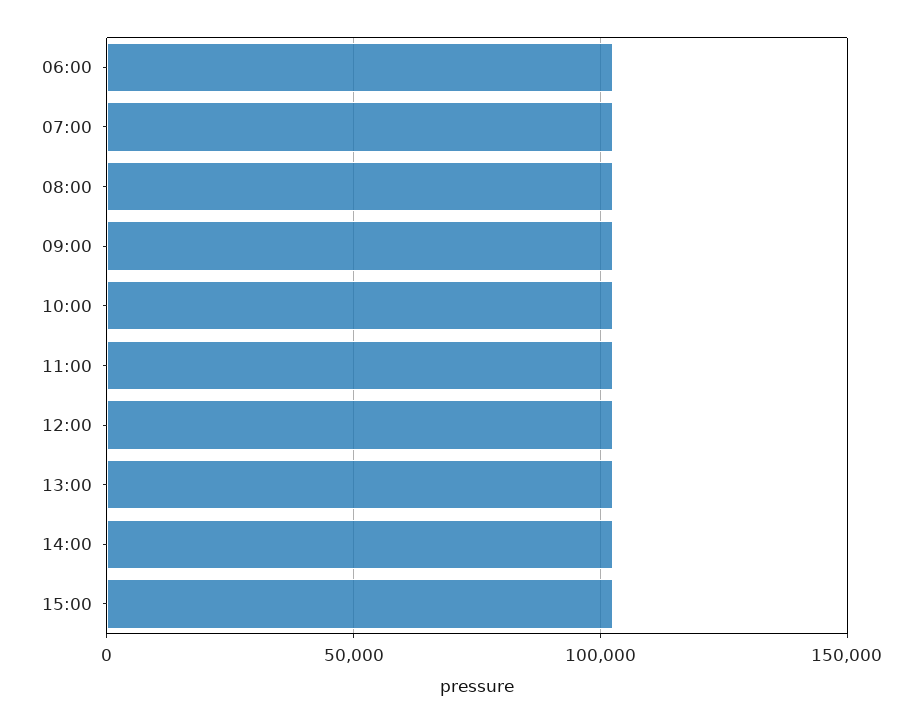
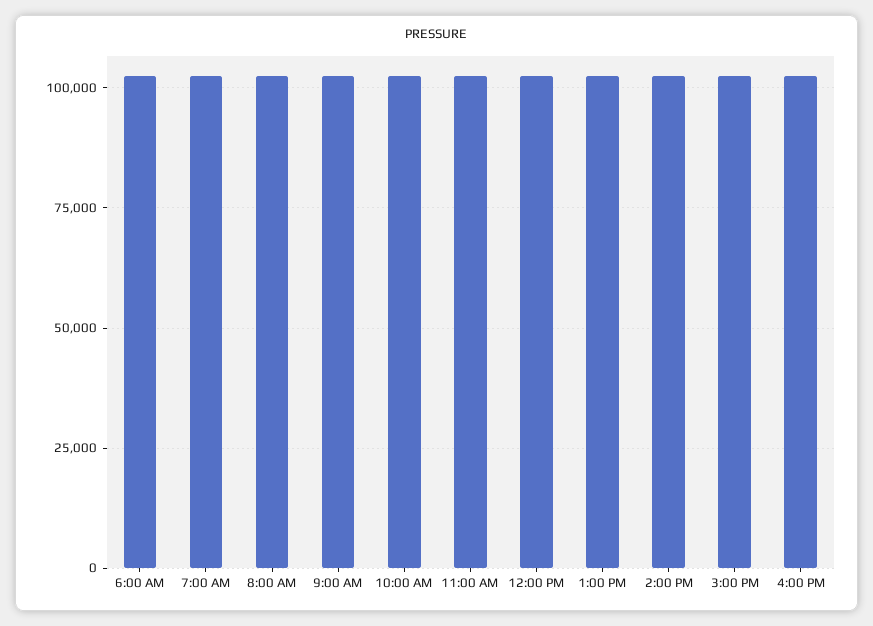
4:00 PM: none -> 102500

